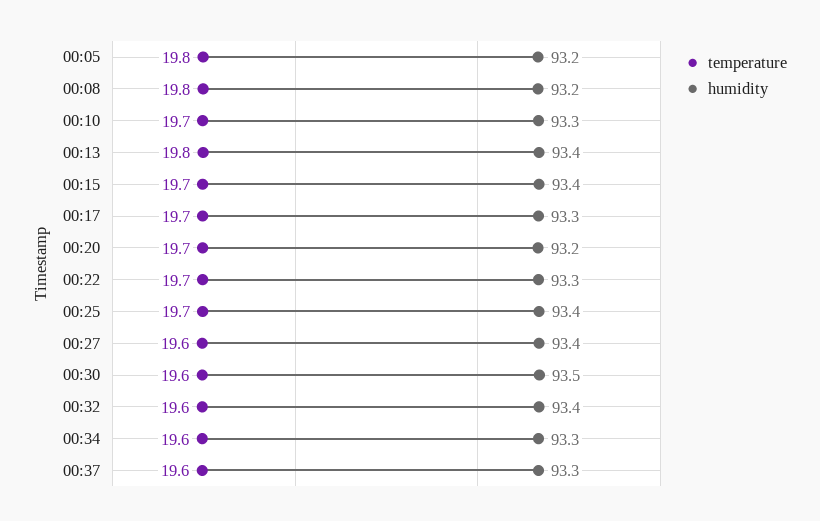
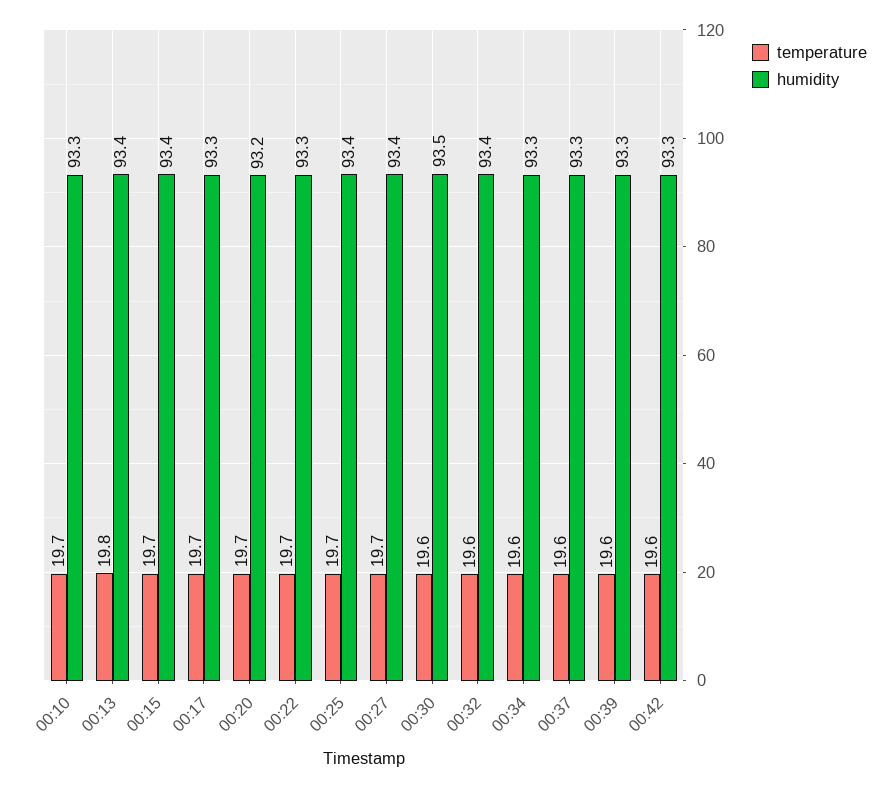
temperature, 00:05: 19.8 -> none
humidity, 00:05: 93.2 -> none
temperature, 00:08: 19.8 -> none
humidity, 00:08: 93.2 -> none
temperature, 00:27: 19.6 -> 19.7
temperature, 00:39: none -> 19.6
humidity, 00:39: none -> 93.3
temperature, 00:42: none -> 19.6
humidity, 00:42: none -> 93.3

